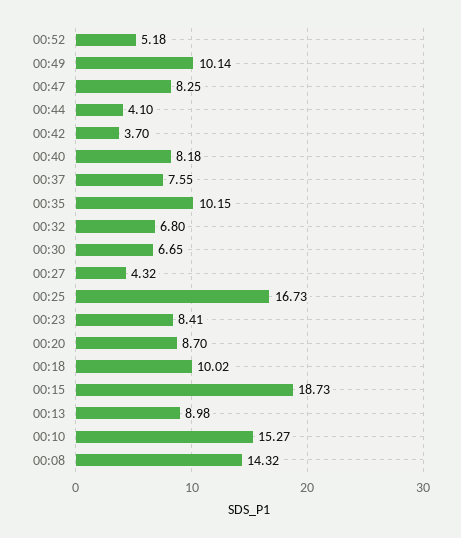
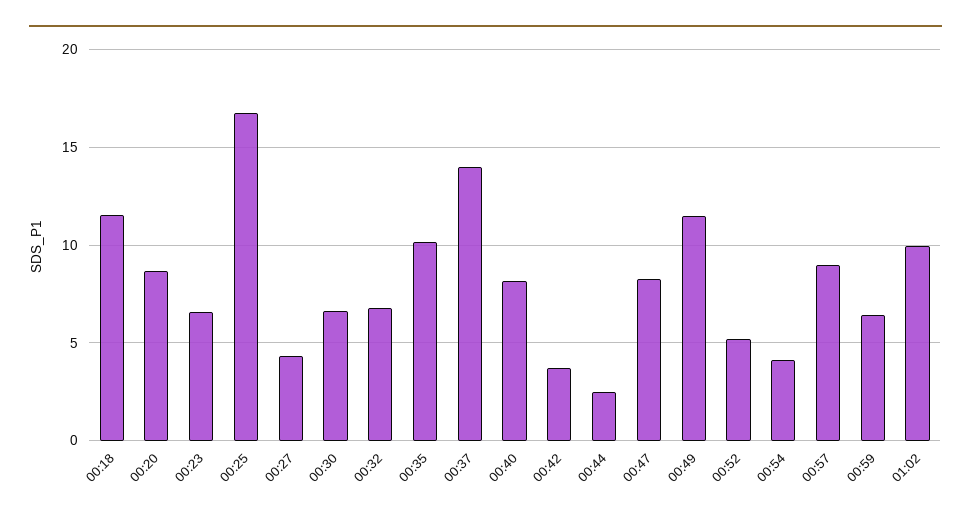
00:49: 10.14 -> 11.5
00:44: 4.1 -> 2.5
00:37: 7.55 -> 14
00:23: 8.41 -> 6.5
00:18: 10.02 -> 11.5
00:15: 18.73 -> none
00:13: 8.98 -> none
00:10: 15.27 -> none
00:08: 14.32 -> none
00:54: none -> 4
00:57: none -> 9
00:59: none -> 6.5
01:02: none -> 10

